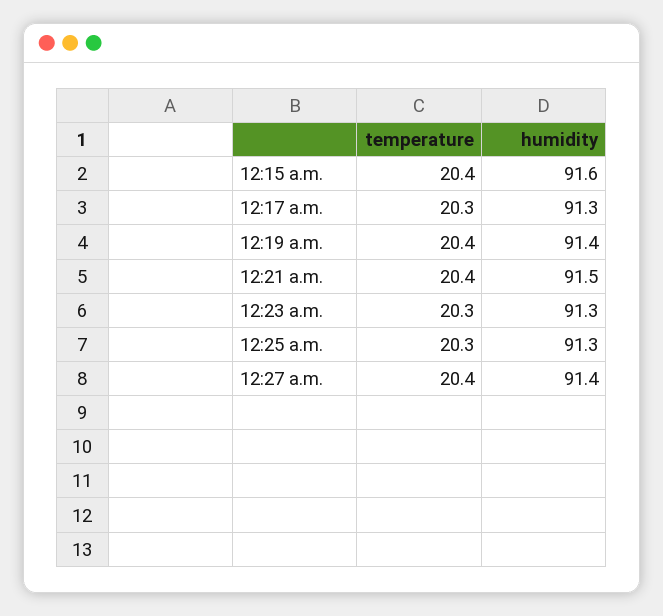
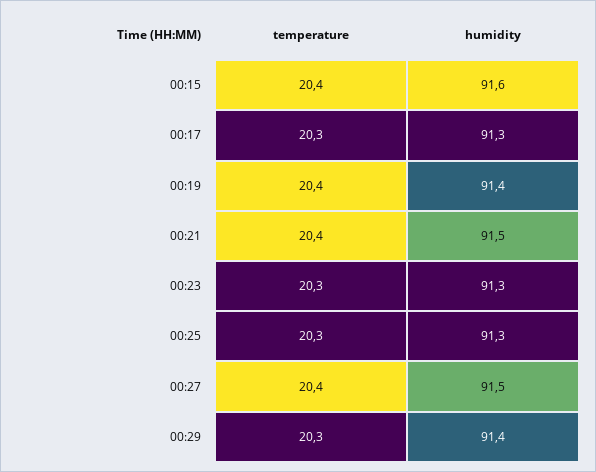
humidity, 12:27 a.m.: 91.4 -> 91.5
temperature, 00:29: none -> 20.3
humidity, 00:29: none -> 91.4

